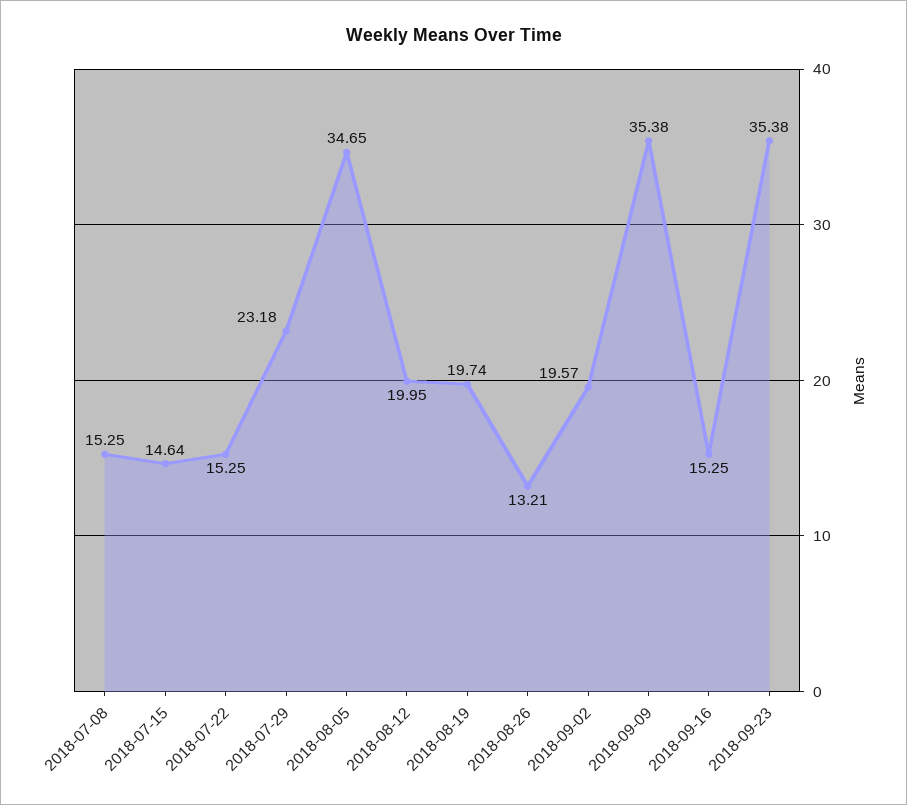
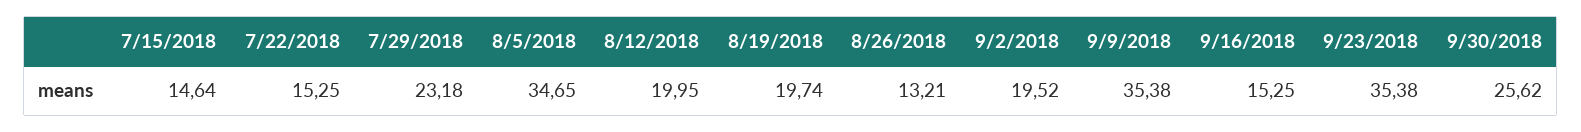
2018-07-08: 15.25 -> none
2018-09-02: 19.57 -> 19.52
9/30/2018: none -> 25.62

